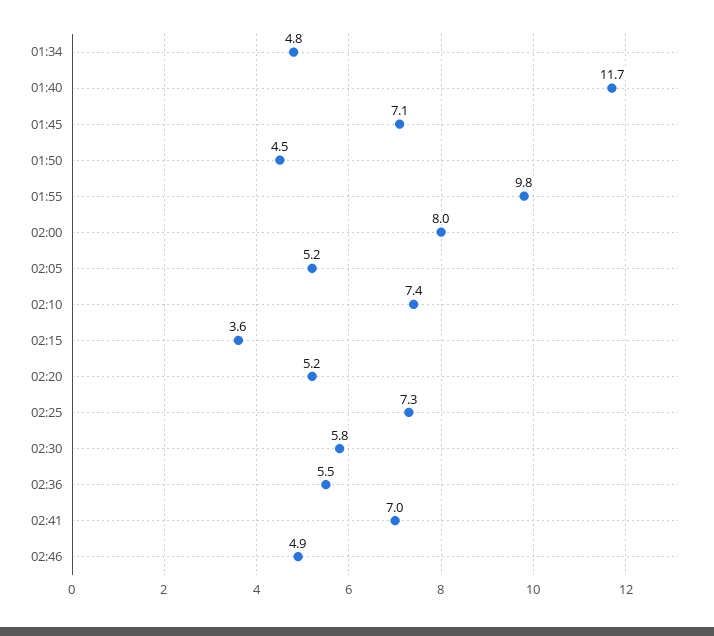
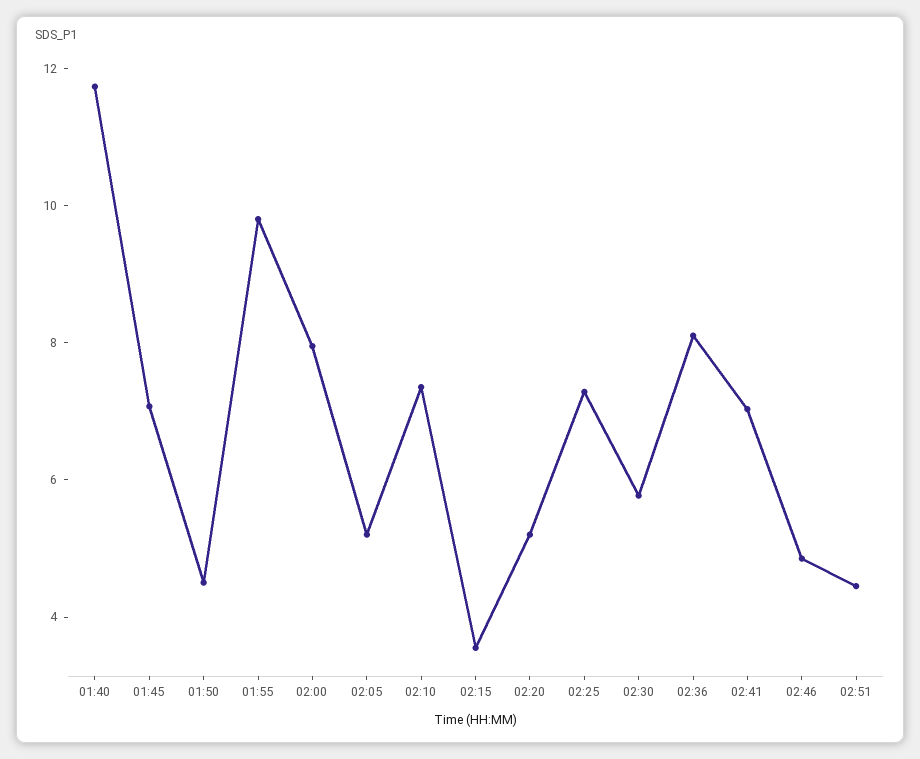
01:34: 4.8 -> none
02:36: 5.5 -> 8
02:51: none -> 4.5

